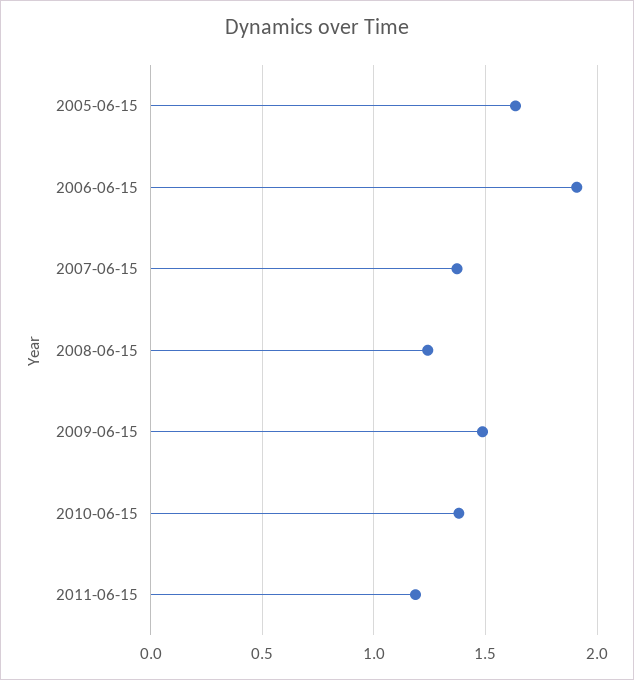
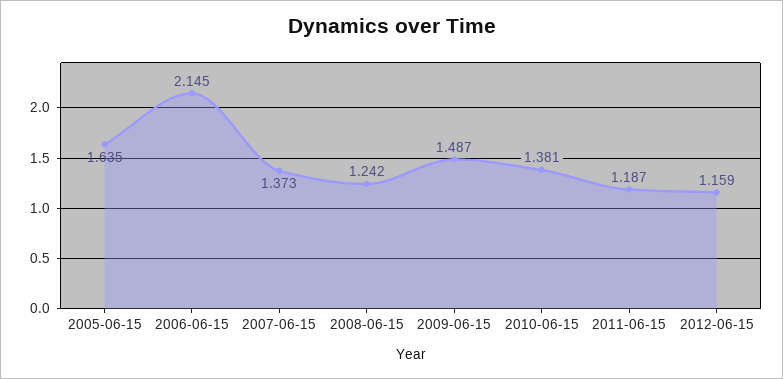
2006-06-15: 1.9 -> 2.145
2012-06-15: none -> 1.159

